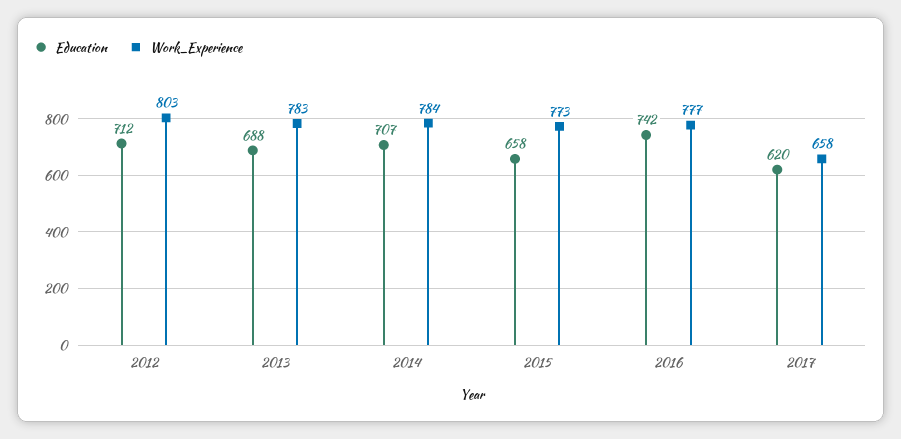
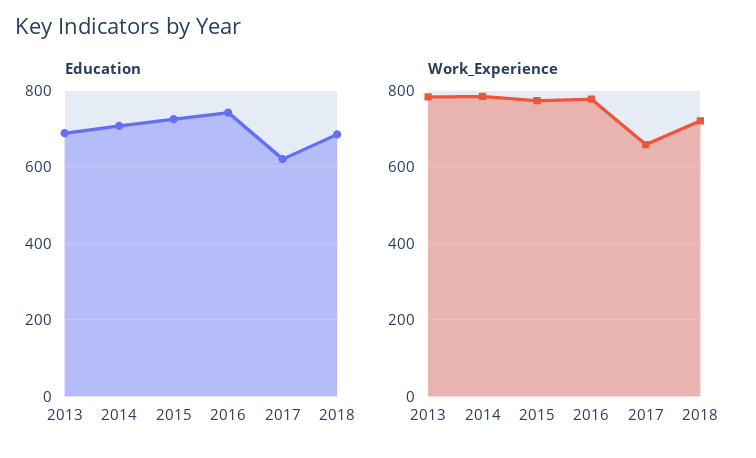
Education, 2012: 712 -> none
Work_Experience, 2012: 803 -> none
Education, 2015: 658 -> 720
Education, 2018: none -> 680
Work_Experience, 2018: none -> 720

